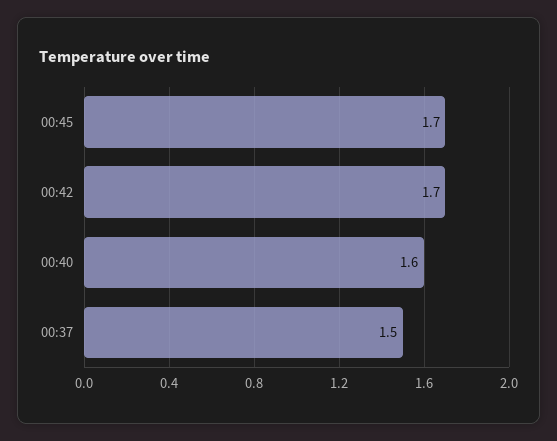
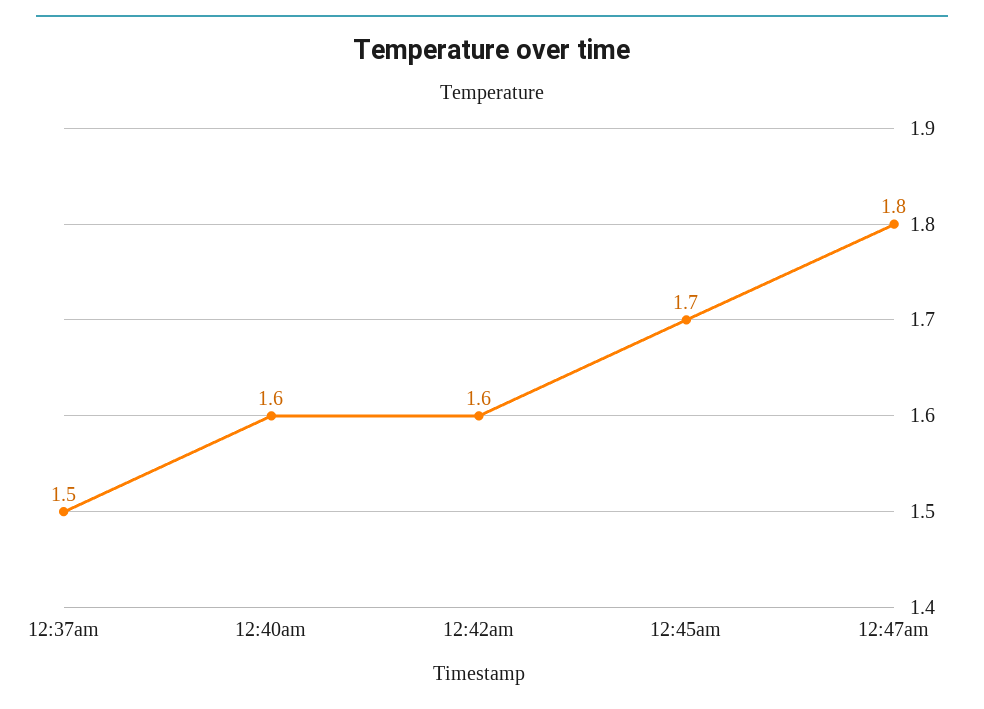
00:42: 1.7 -> 1.6
12:47am: none -> 1.8

